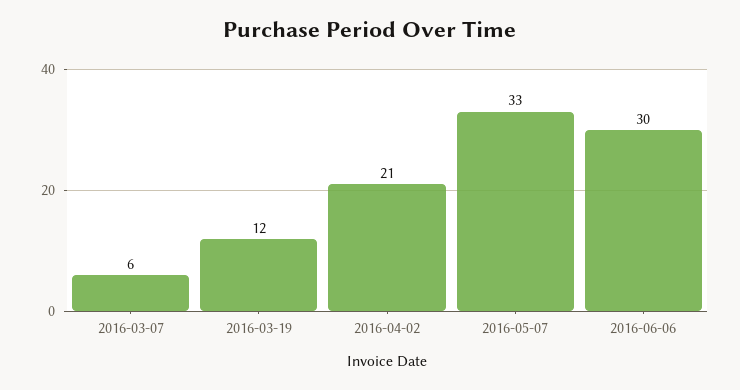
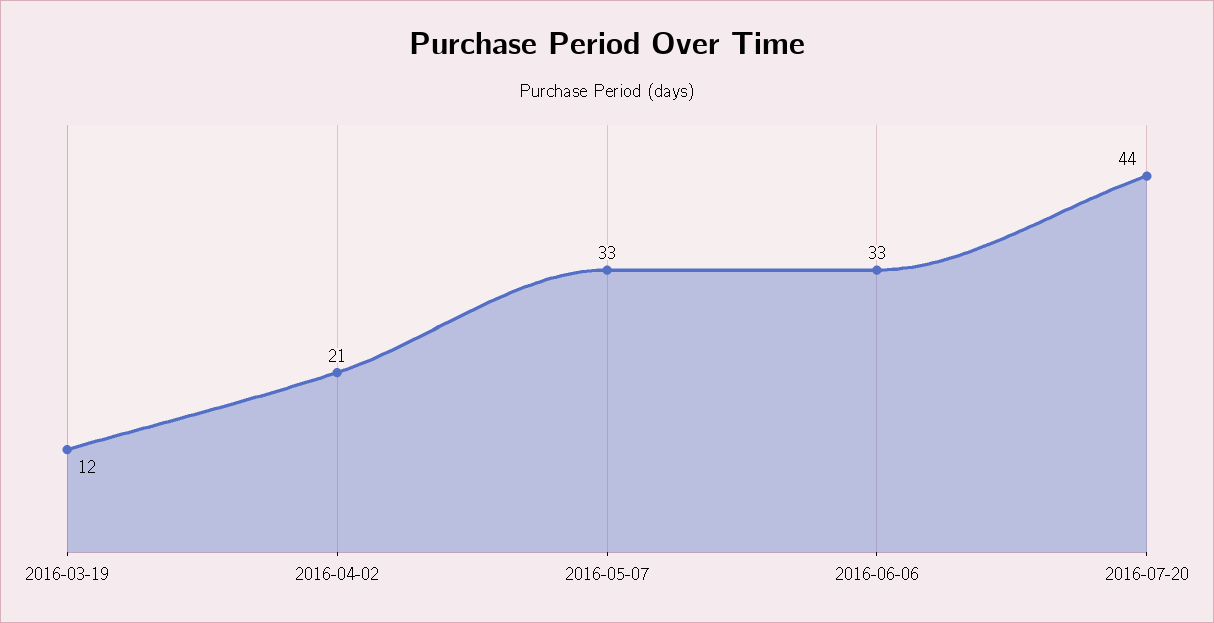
2016-03-07: 6 -> none
2016-06-06: 30 -> 33
2016-07-20: none -> 44

